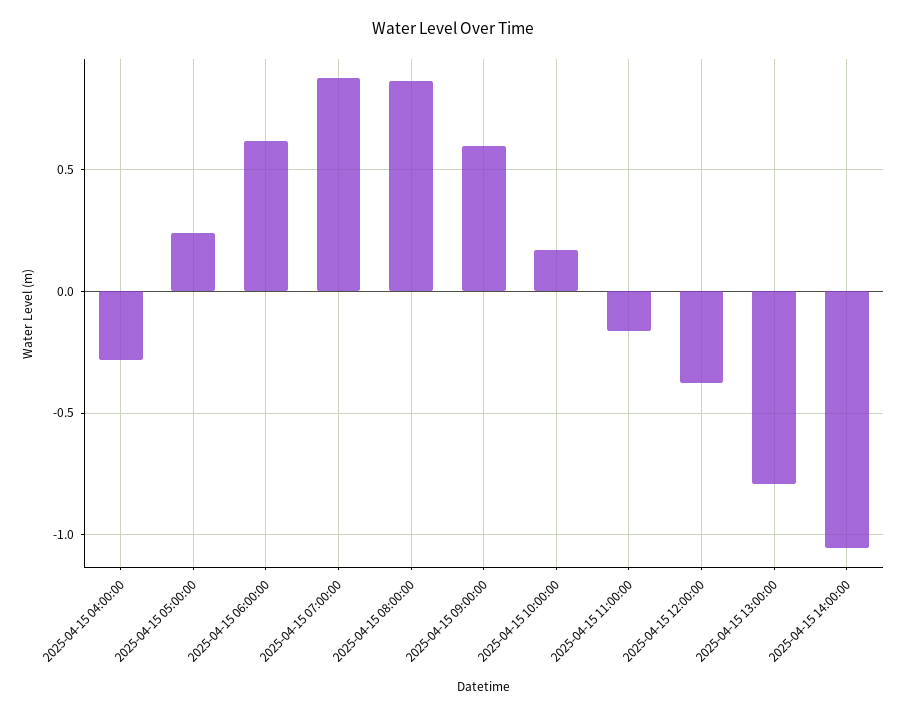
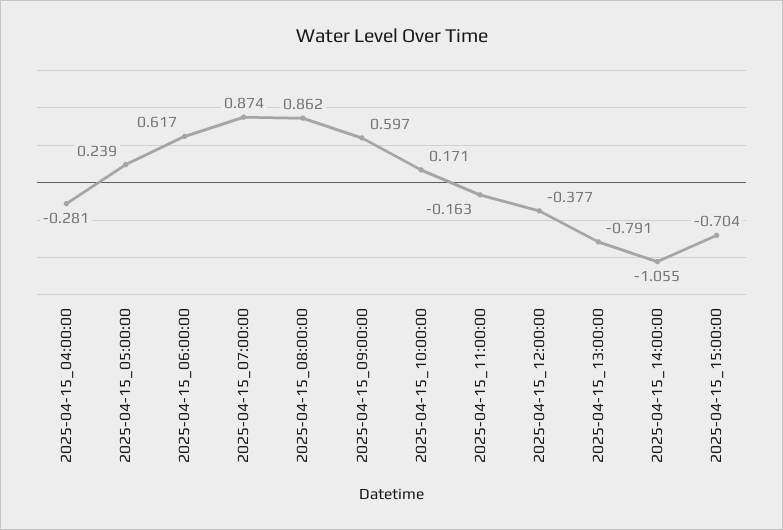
2025-04-15_15:00:00: none -> -0.704

